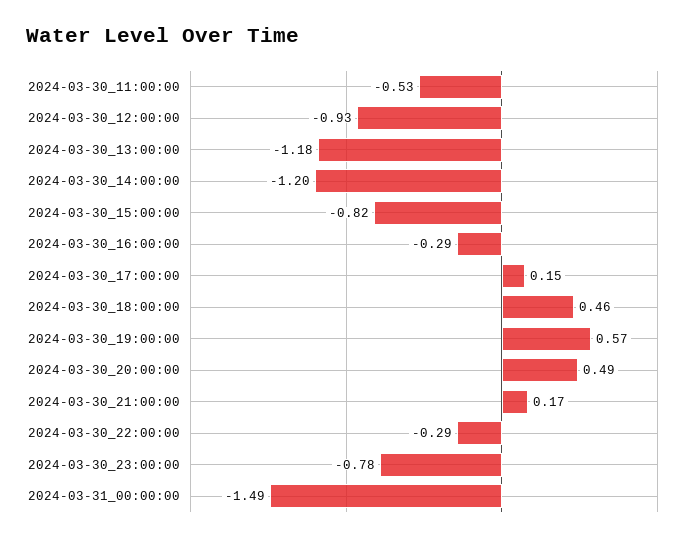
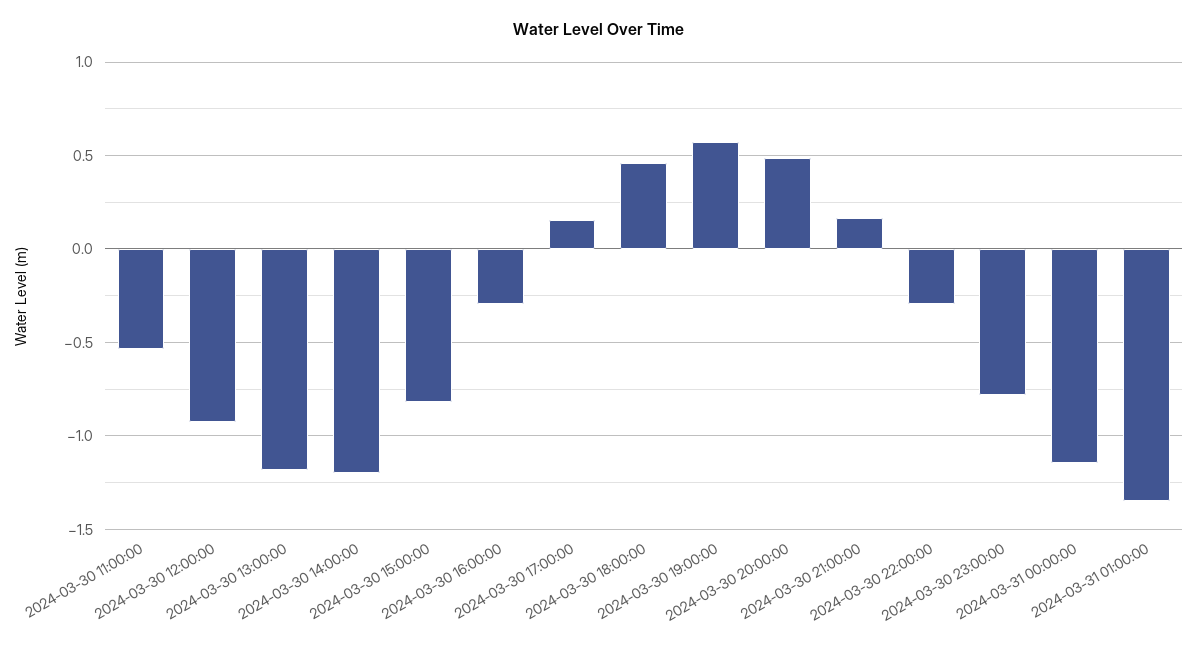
2024-03-31_00:00:00: -1.49 -> -1.15
2024-03-31 01:00:00: none -> -1.35

